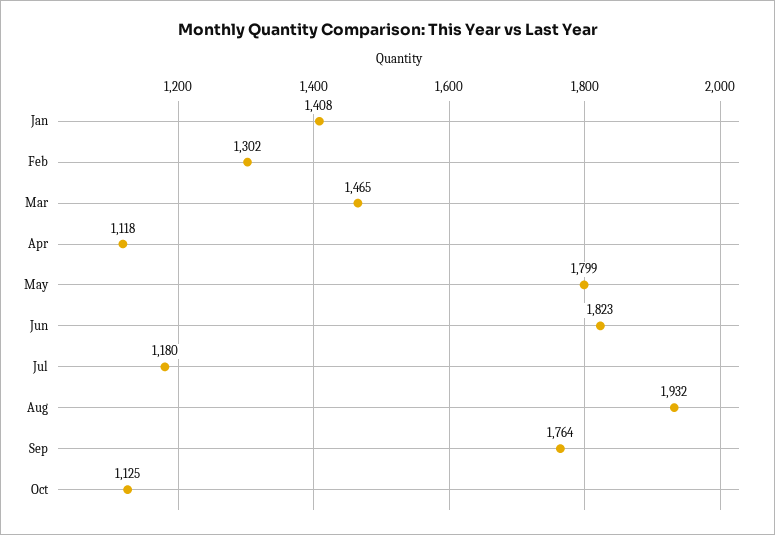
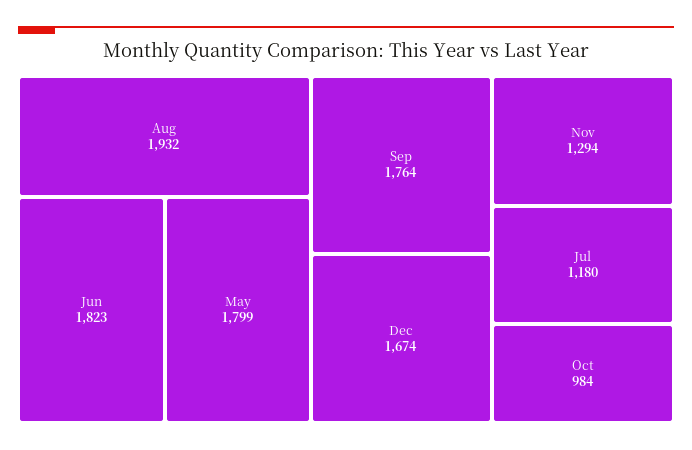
Jan: 1408 -> none
Feb: 1302 -> none
Mar: 1465 -> none
Apr: 1118 -> none
Oct: 1125 -> 984
Dec: none -> 1674
Nov: none -> 1294

